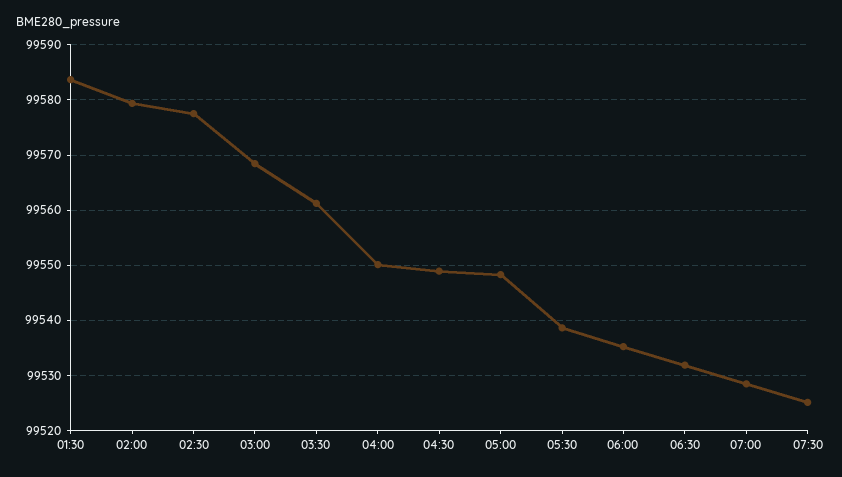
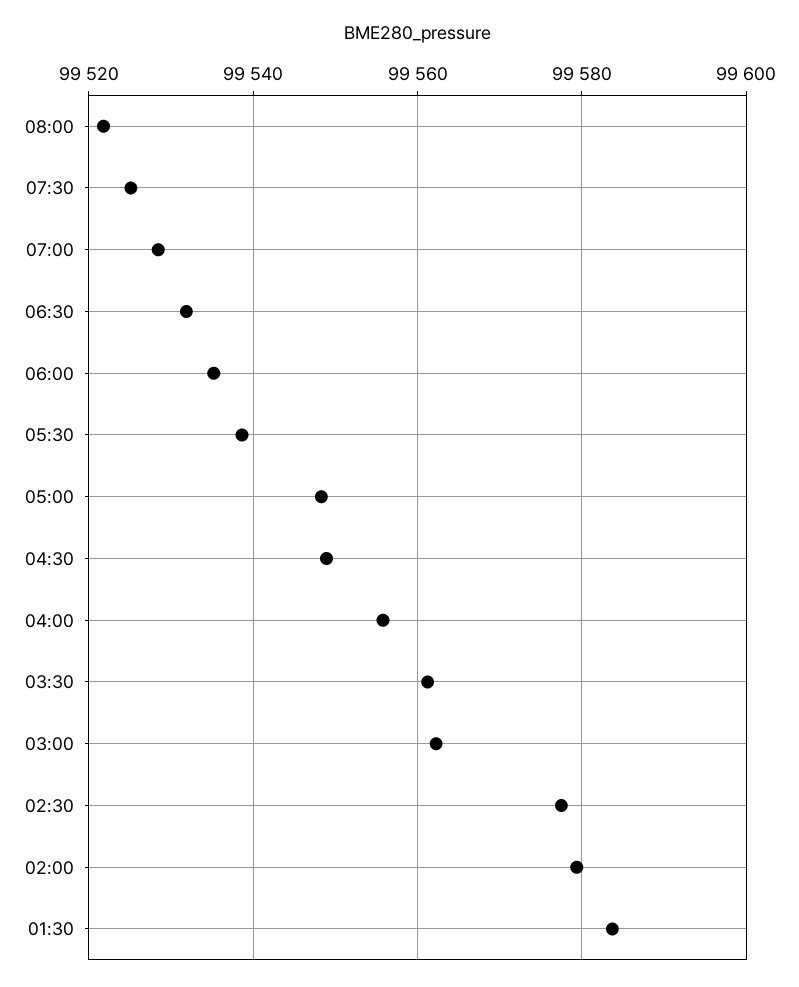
03:00: 99568 -> 99562
04:00: 99550 -> 99556
08:00: none -> 99522

